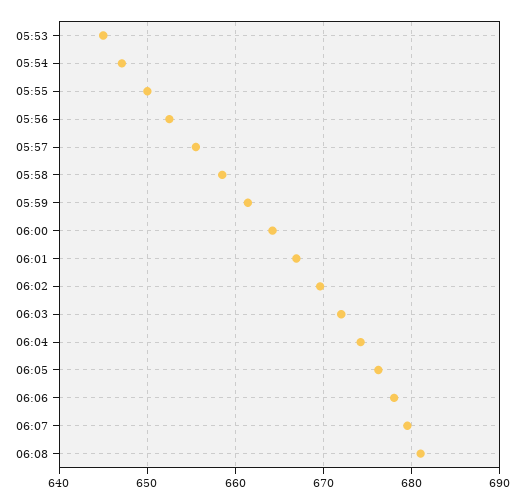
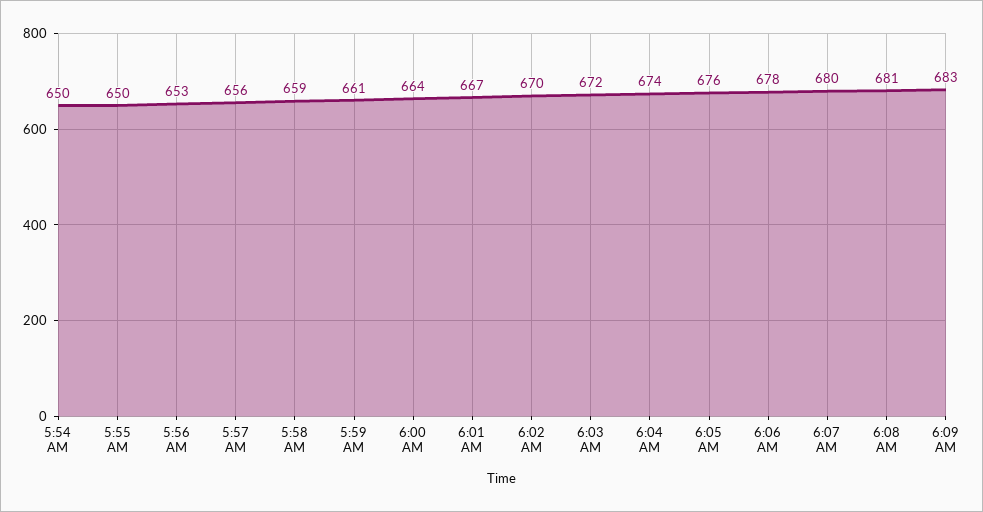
05:53: 645 -> none
05:54: 647 -> 650
6:09 AM: none -> 683

